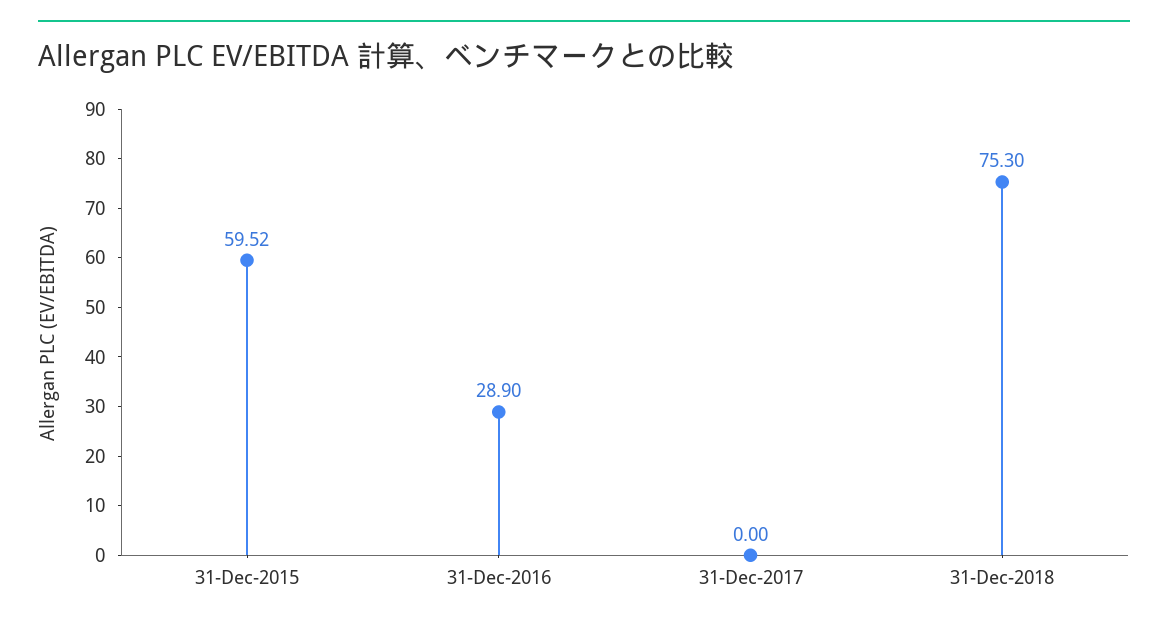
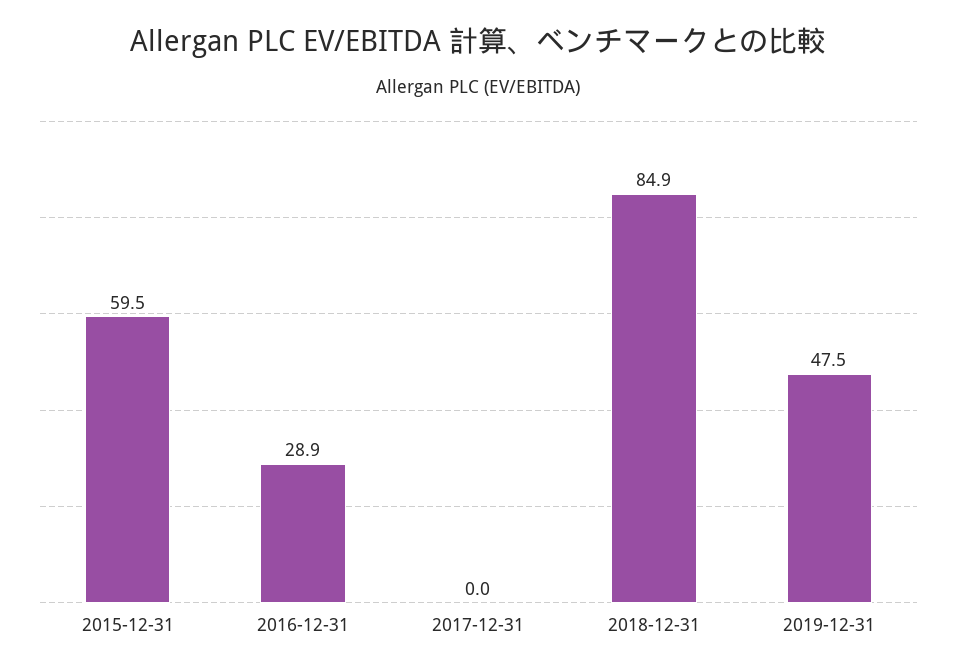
31-Dec-2018: 75.3 -> 84.9
2019-12-31: none -> 47.5

